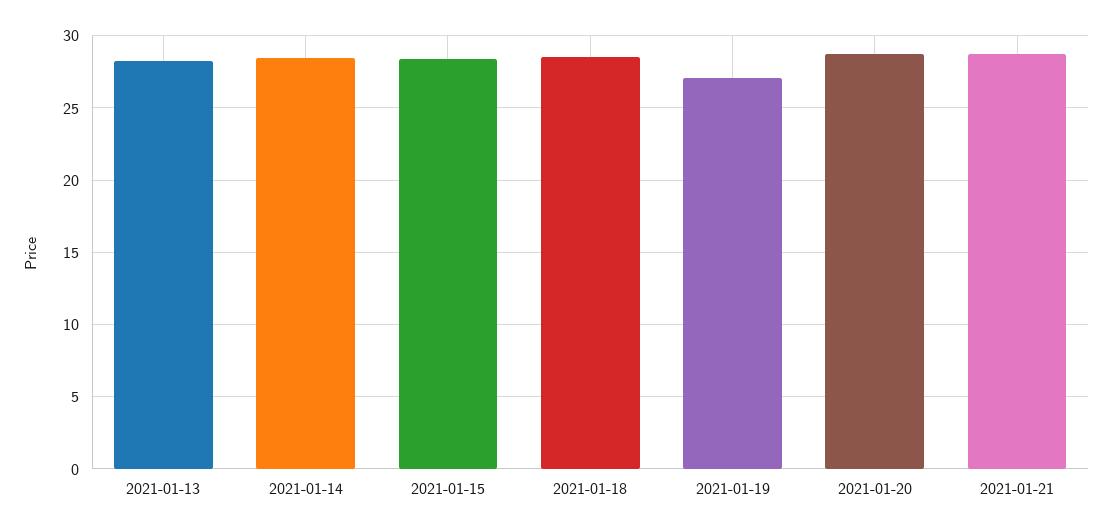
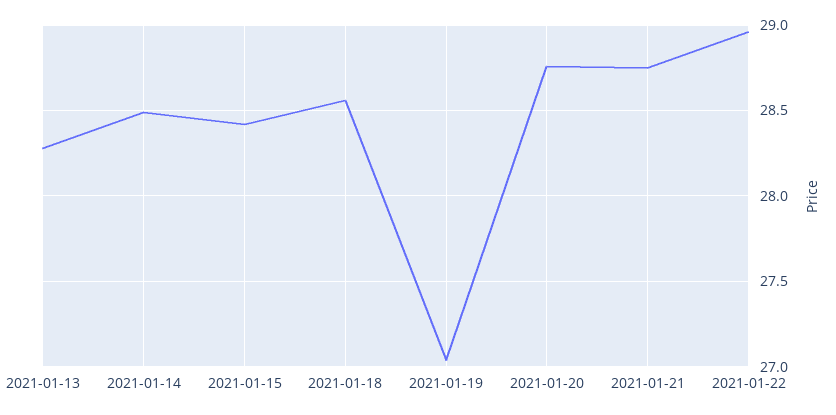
2021-01-22: none -> 28.95

